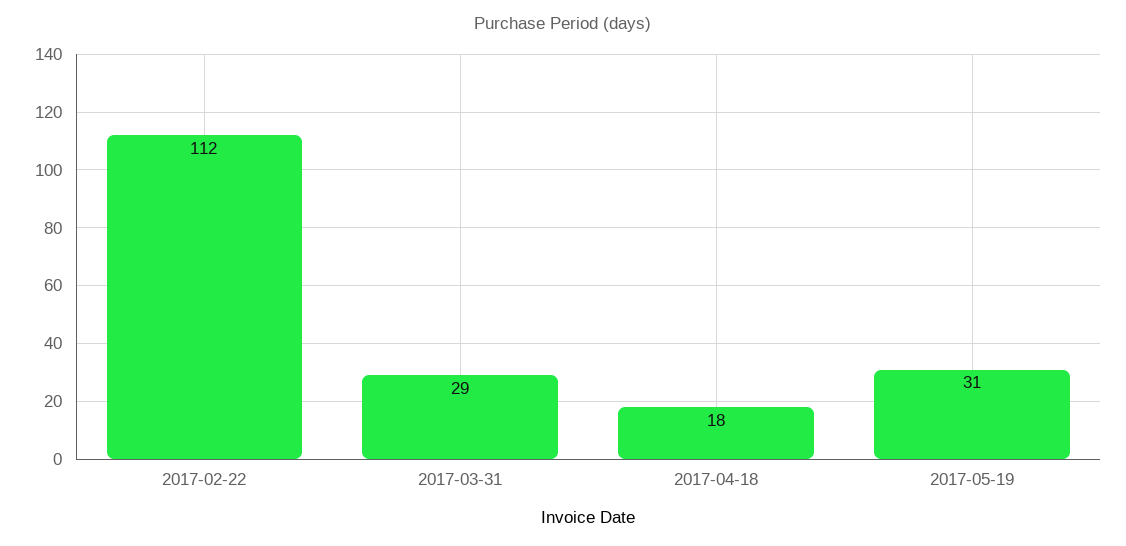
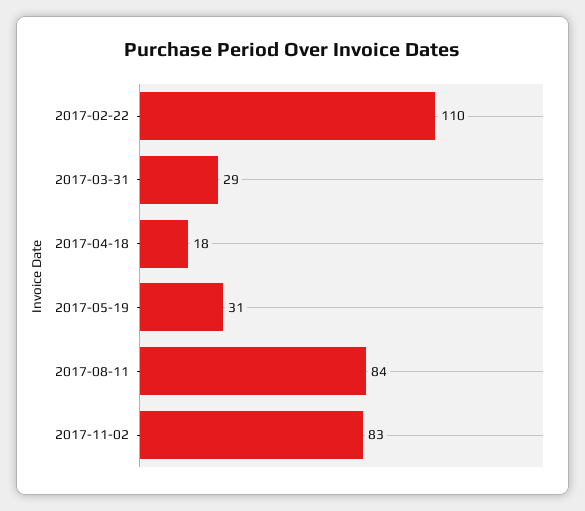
2017-02-22: 112 -> 110
2017-08-11: none -> 84
2017-11-02: none -> 83

